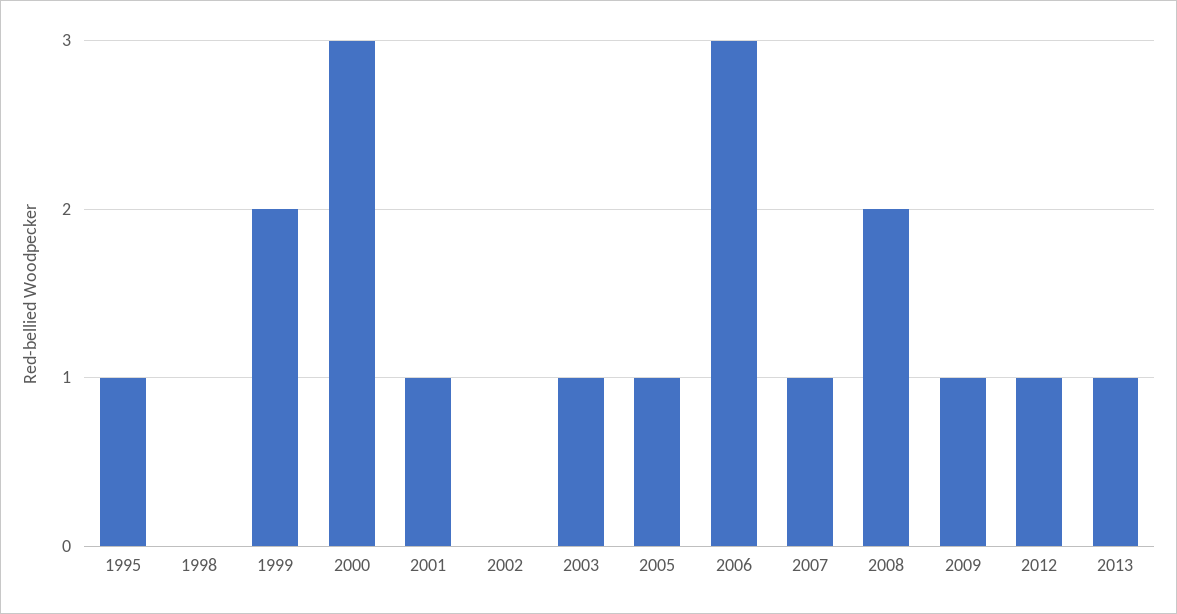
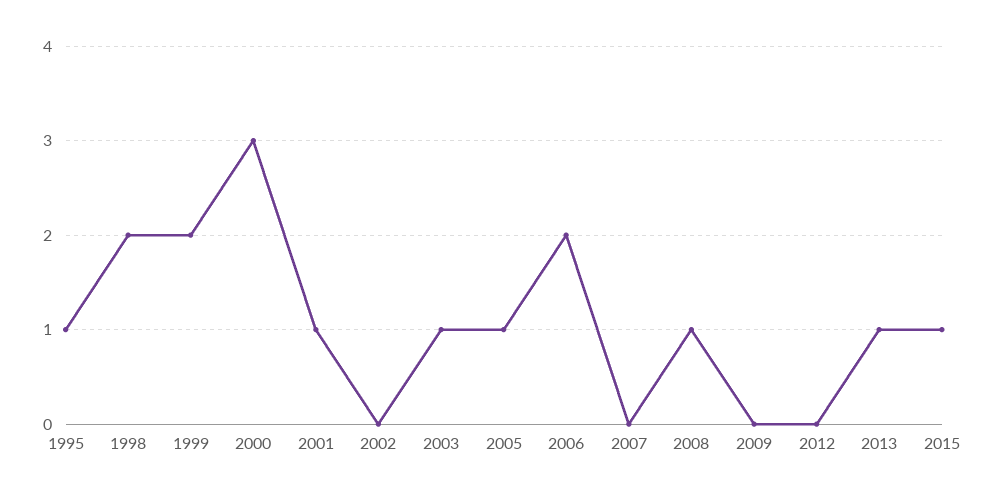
1998: 0 -> 2
2006: 3 -> 2
2007: 1 -> 0
2008: 2 -> 1
2009: 1 -> 0
2012: 1 -> 0
2015: none -> 1

